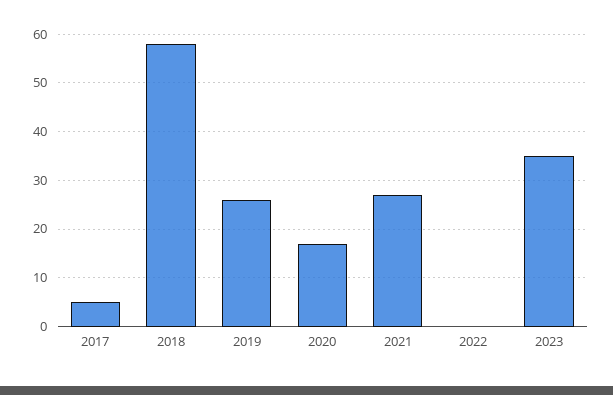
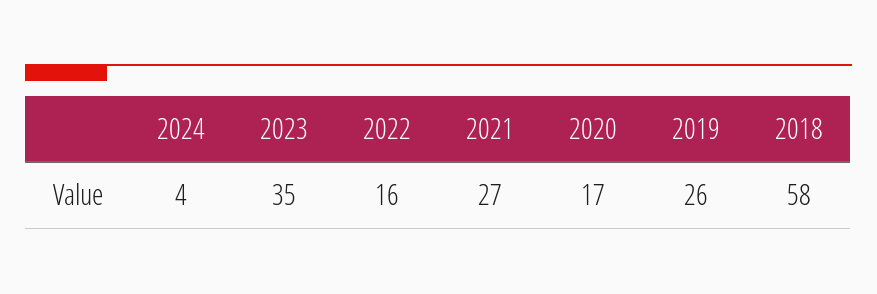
2017: 5 -> none
2022: 0 -> 16
2024: none -> 4

